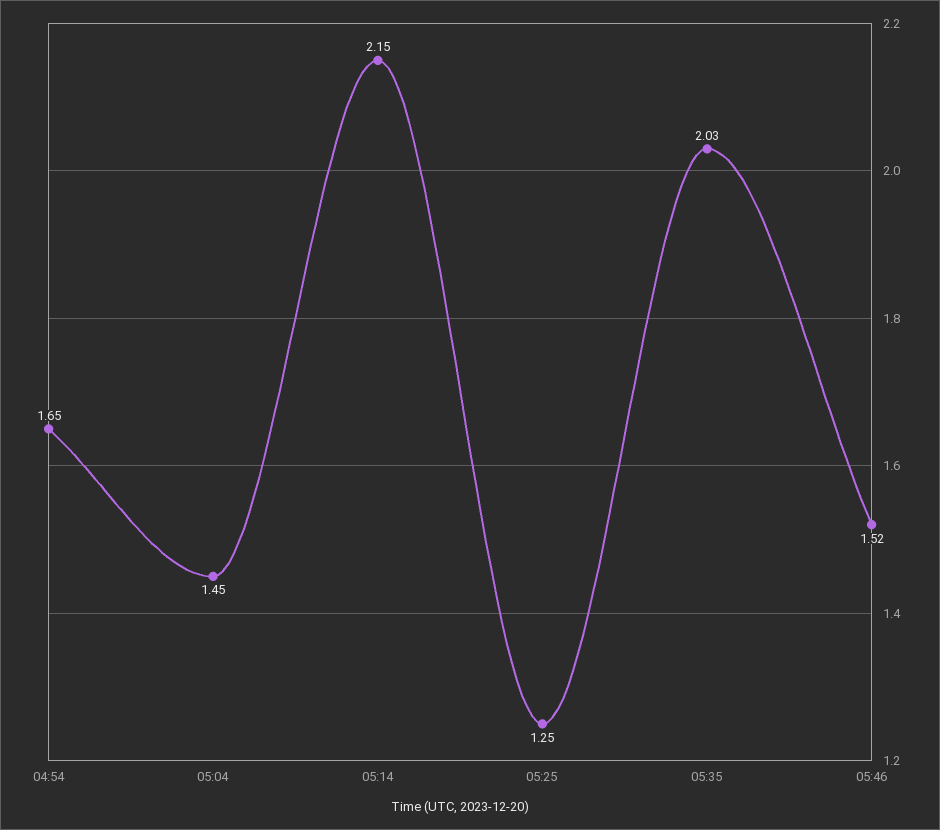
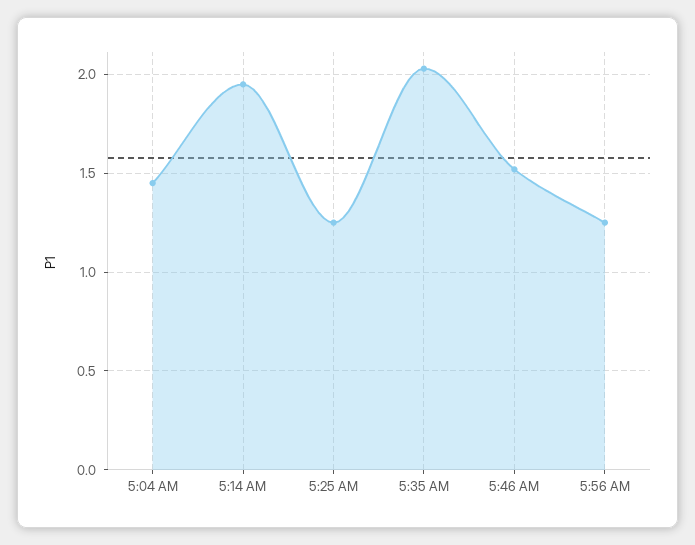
04:54: 1.65 -> none
05:14: 2.15 -> 1.95
5:56 AM: none -> 1.25

